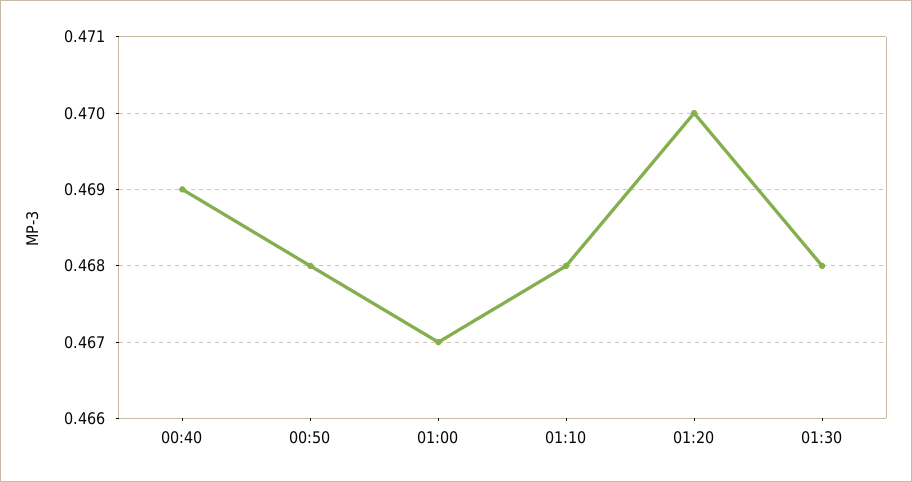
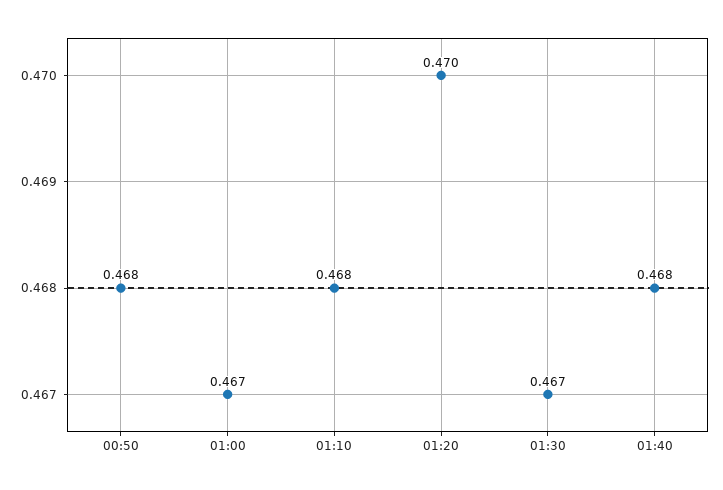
00:40: 0.469 -> none
01:30: 0.468 -> 0.467
01:40: none -> 0.468

